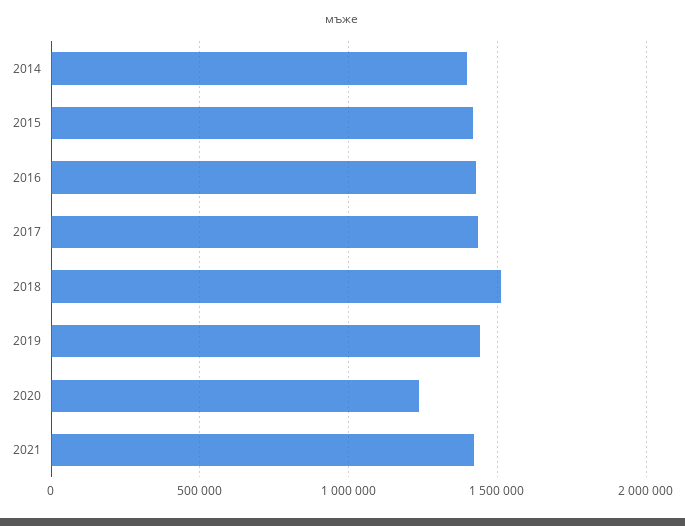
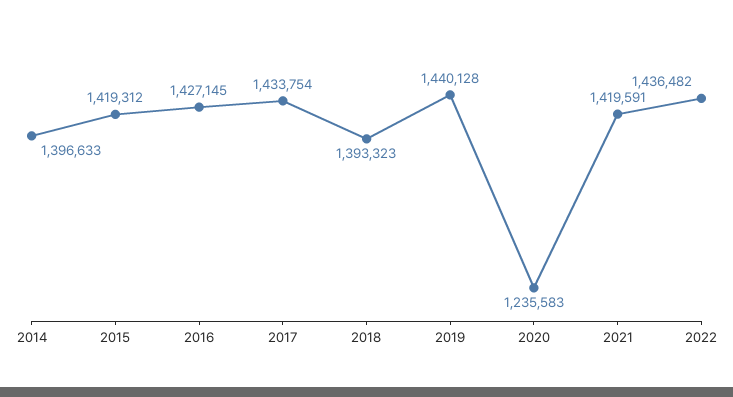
2018: 1500000 -> 1393323
2022: none -> 1436482

